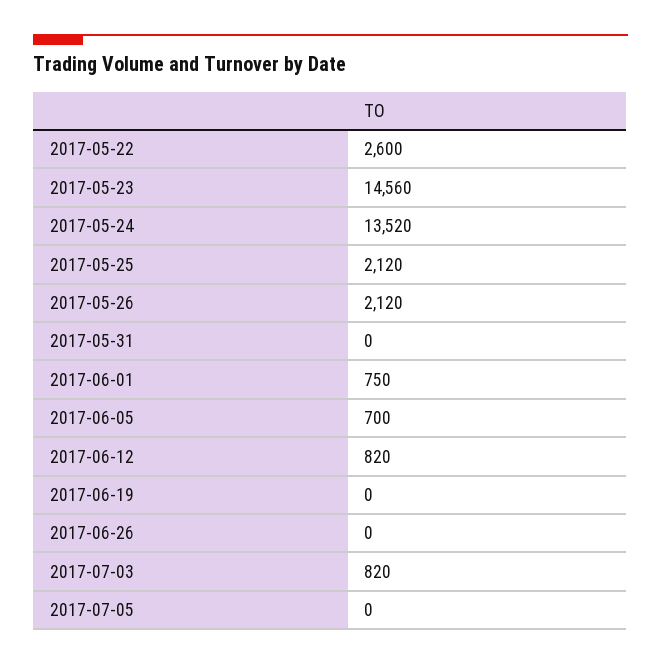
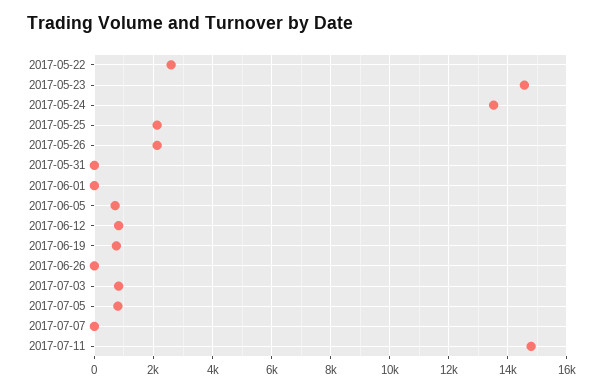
2017-06-01: 750 -> 0
2017-06-19: 0 -> 750
2017-07-05: 0 -> 750
2017-07-07: none -> 0
2017-07-11: none -> 14750

